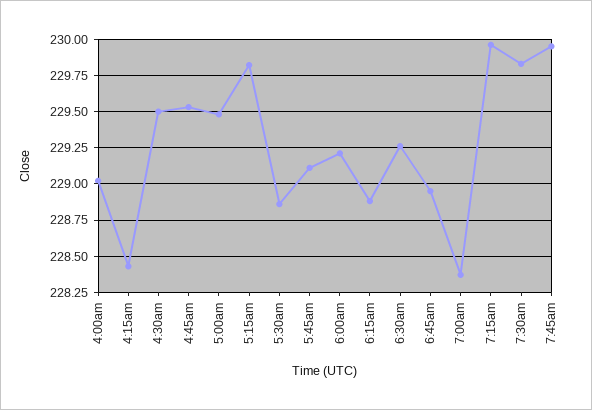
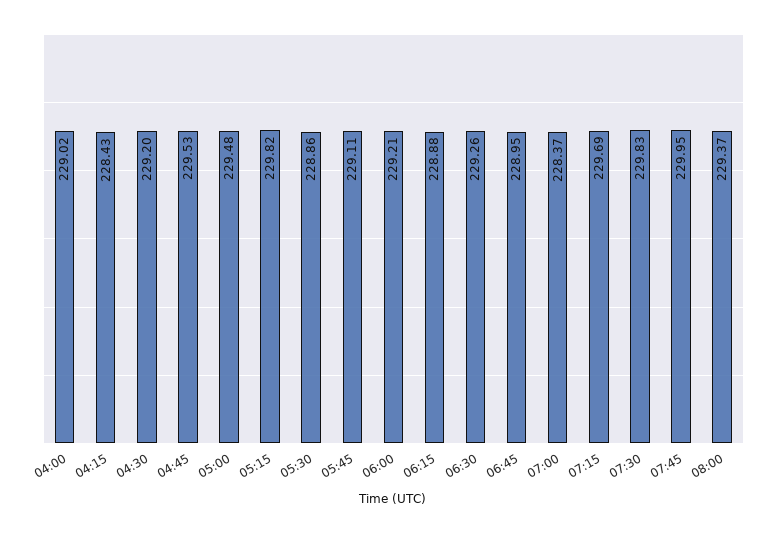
4:30am: 229.5 -> 229.2
7:15am: 229.95 -> 229.69
08:00: none -> 229.37

